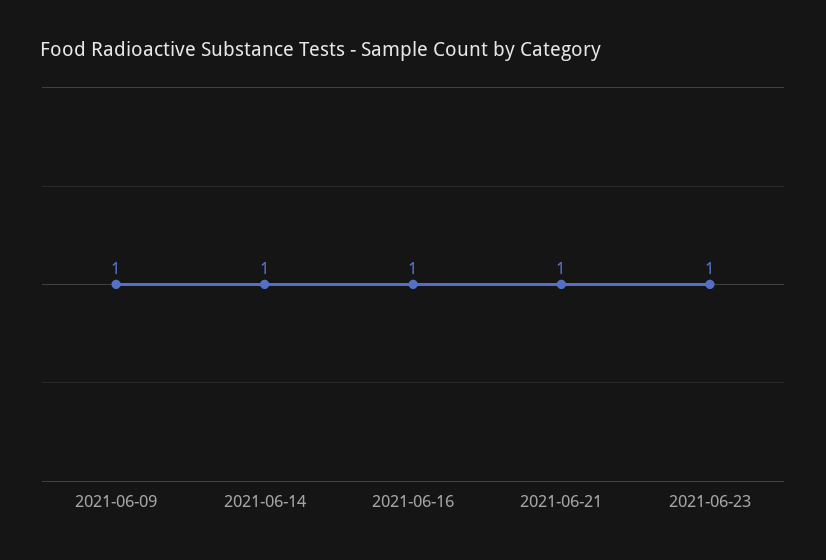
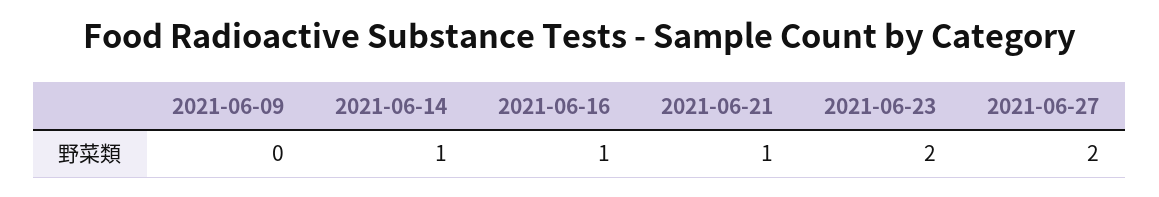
2021-06-09: 1 -> 0
2021-06-23: 1 -> 2
2021-06-27: none -> 2

